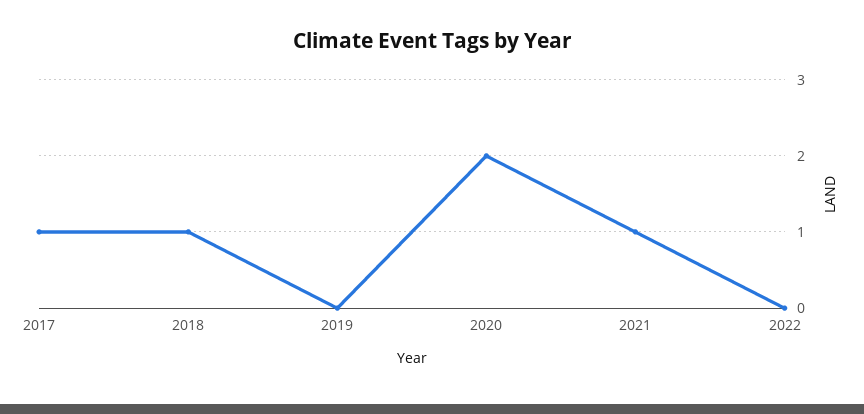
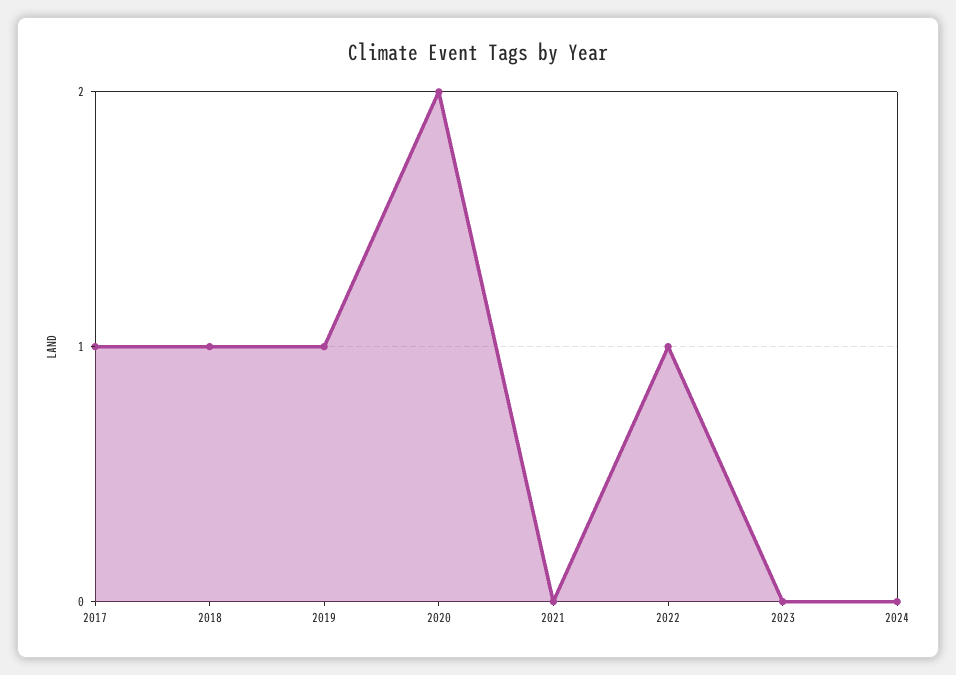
2019: 0 -> 1
2021: 1 -> 0
2022: 0 -> 1
2023: none -> 0
2024: none -> 0

